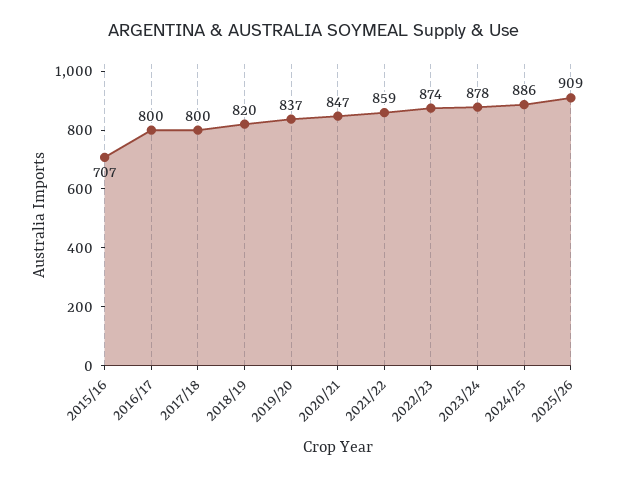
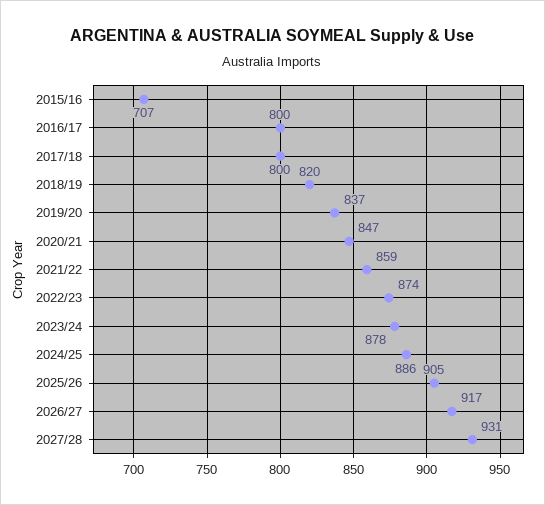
2025/26: 909 -> 905
2026/27: none -> 917
2027/28: none -> 931

